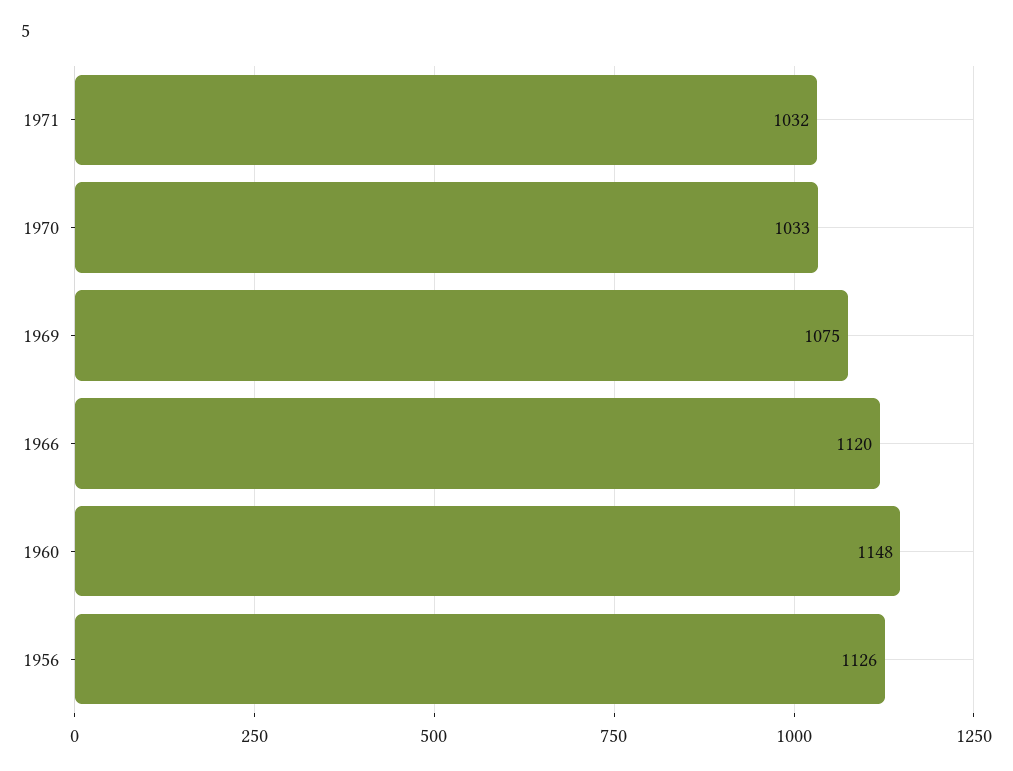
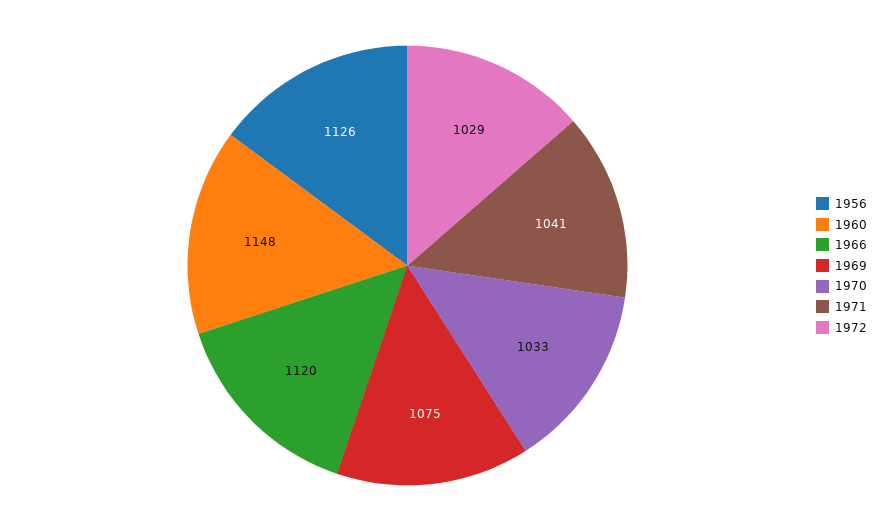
1971: 1032 -> 1041
1972: none -> 1029

